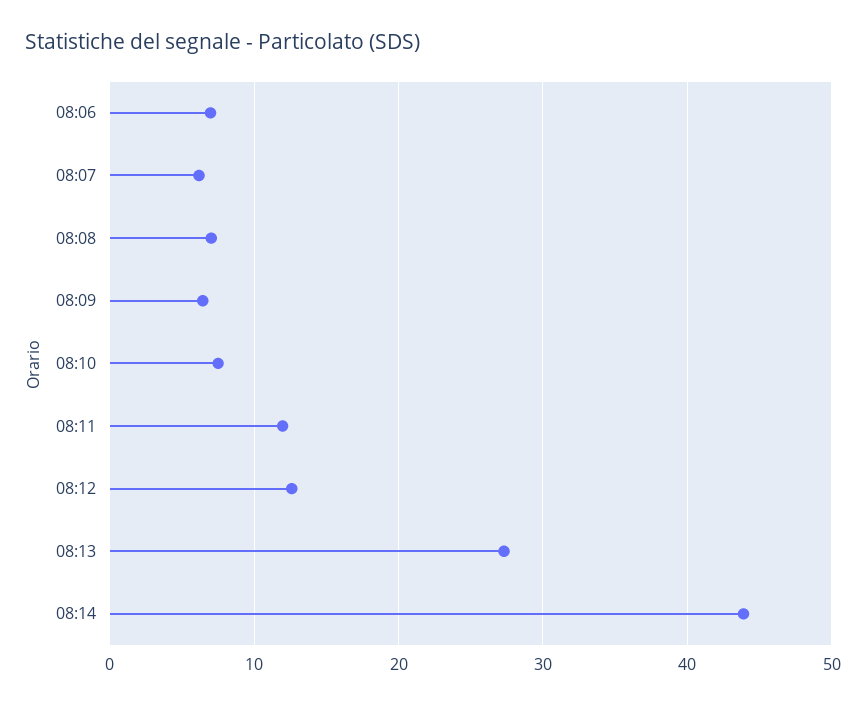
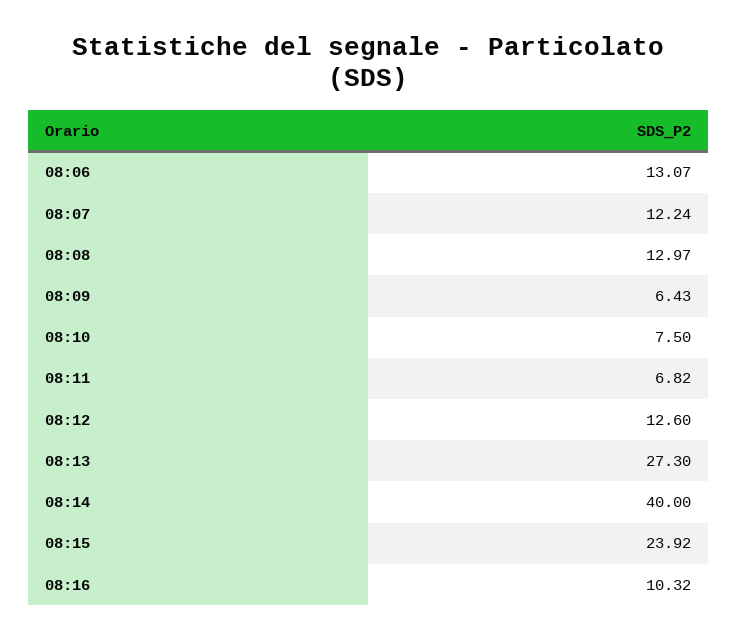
08:06: 7 -> 13.07
08:07: 6 -> 12.24
08:08: 7 -> 12.97
08:11: 12 -> 6.82
08:14: 44 -> 40
08:15: none -> 23.92
08:16: none -> 10.32

